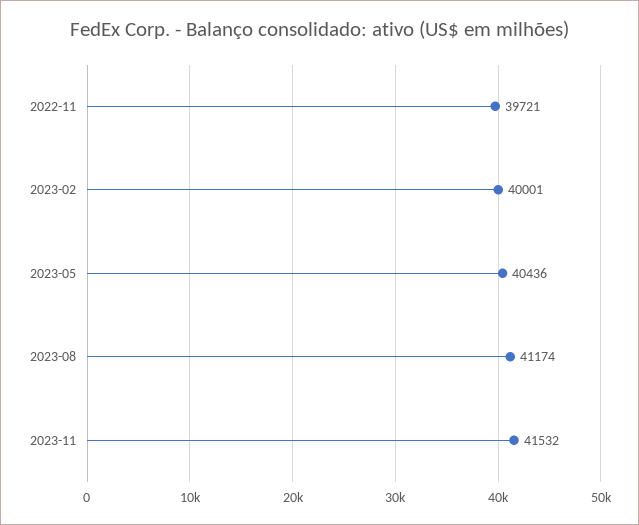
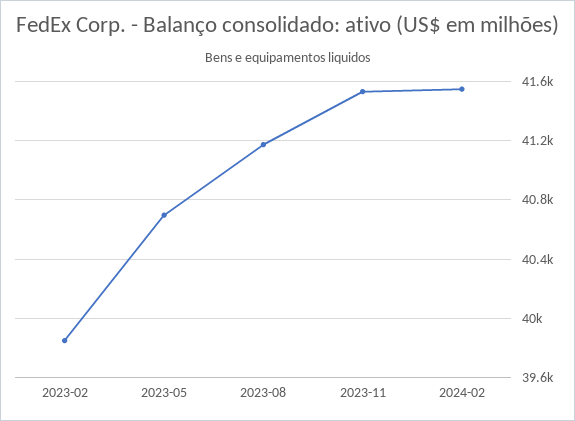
2022-11: 39721 -> none
2023-02: 40001 -> 39850
2023-05: 40436 -> 40700
2024-02: none -> 41550

